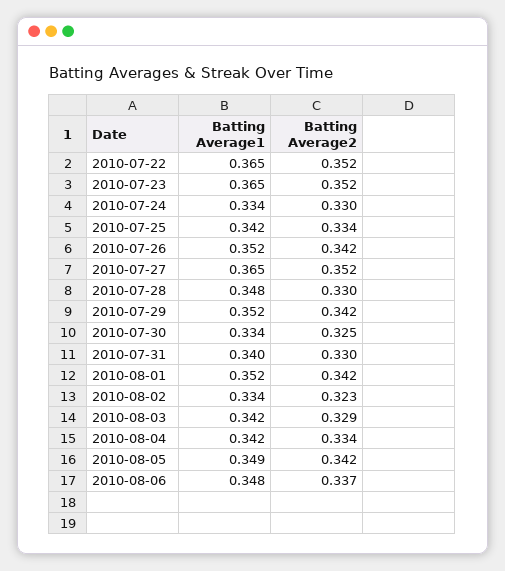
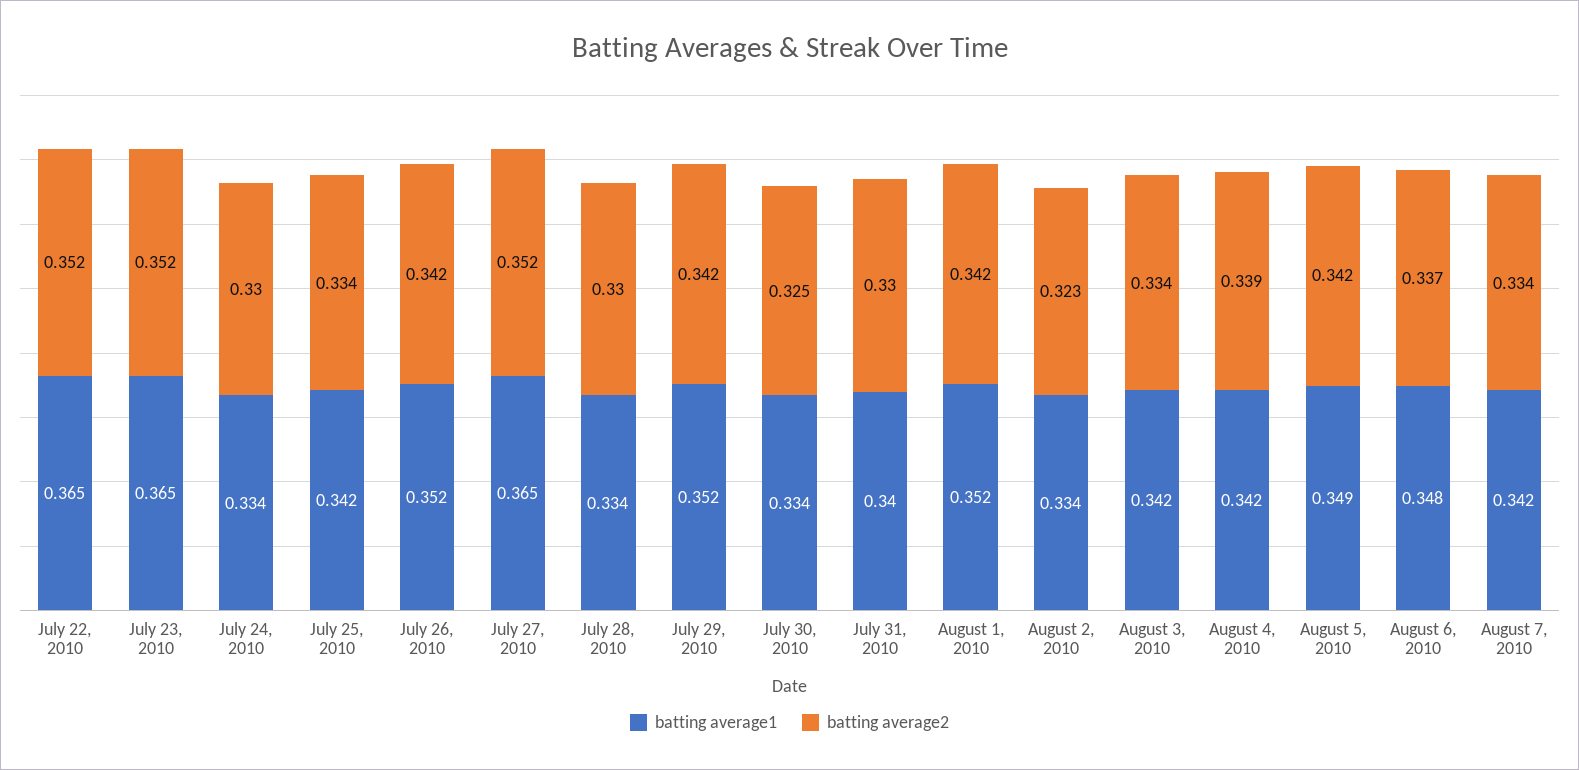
Batting Average1, 2010-07-28: 0.348 -> 0.334
Batting Average2, 2010-08-03: 0.329 -> 0.334
Batting Average2, 2010-08-04: 0.334 -> 0.339
Batting Average1, August 7, 2010: none -> 0.342
Batting Average2, August 7, 2010: none -> 0.334

